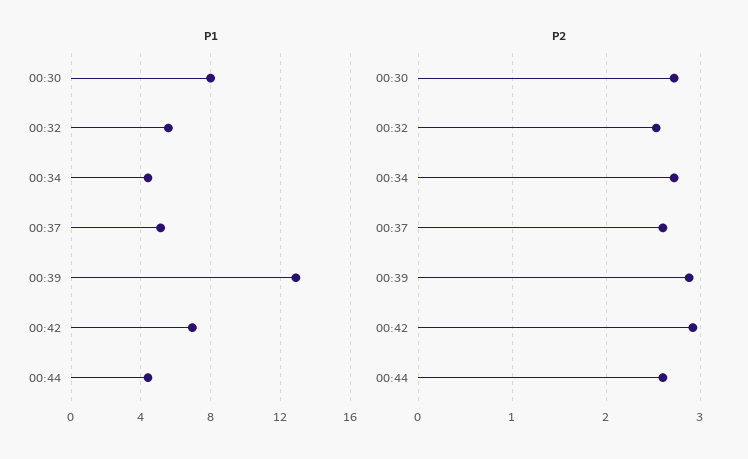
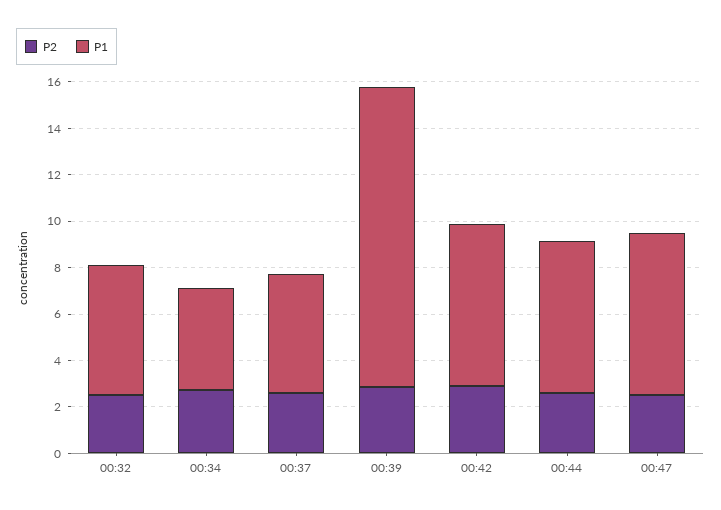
P1, 00:30: 8 -> none
P1, 00:44: 4.5 -> 6.5
P2, 00:30: 2.7 -> none
P2, 00:47: none -> 2.5
P1, 00:47: none -> 7

